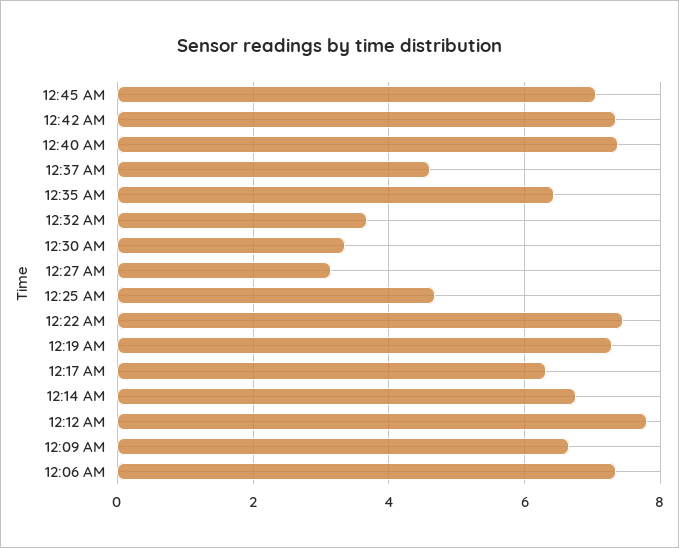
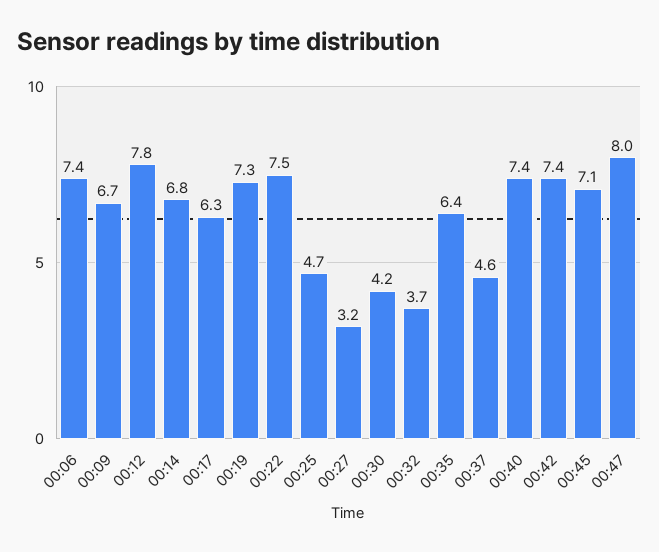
12:30 AM: 3.4 -> 4.2
00:47: none -> 8

